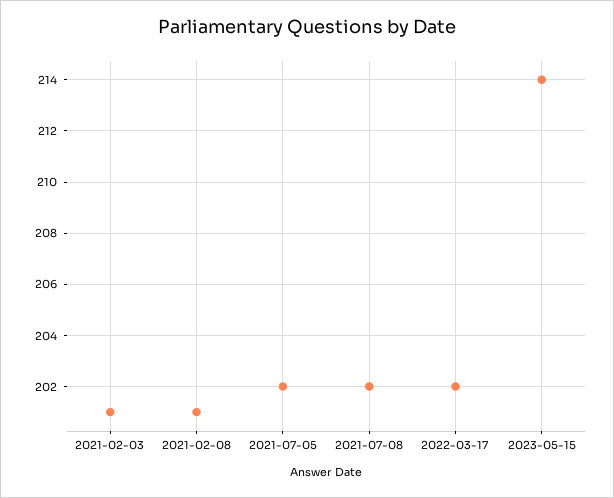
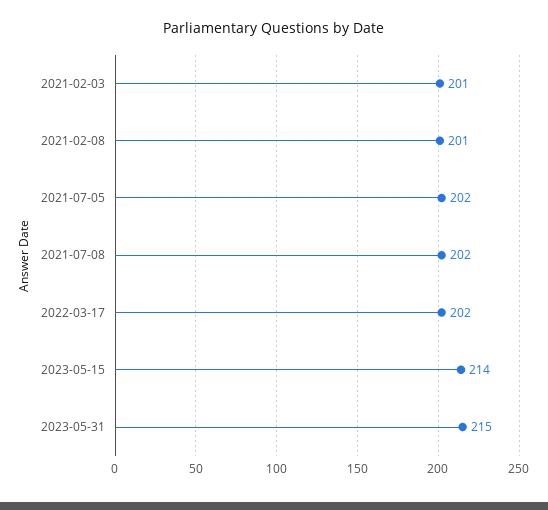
2023-05-31: none -> 215

